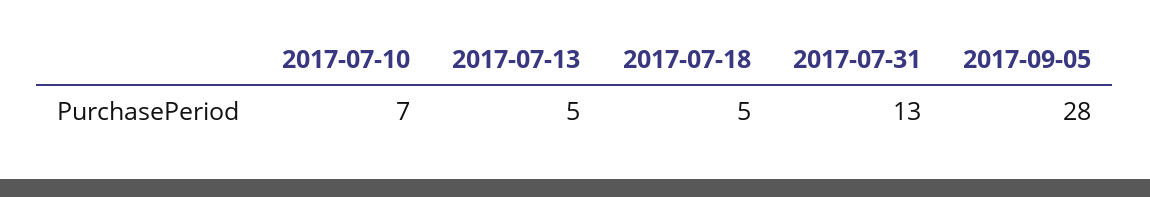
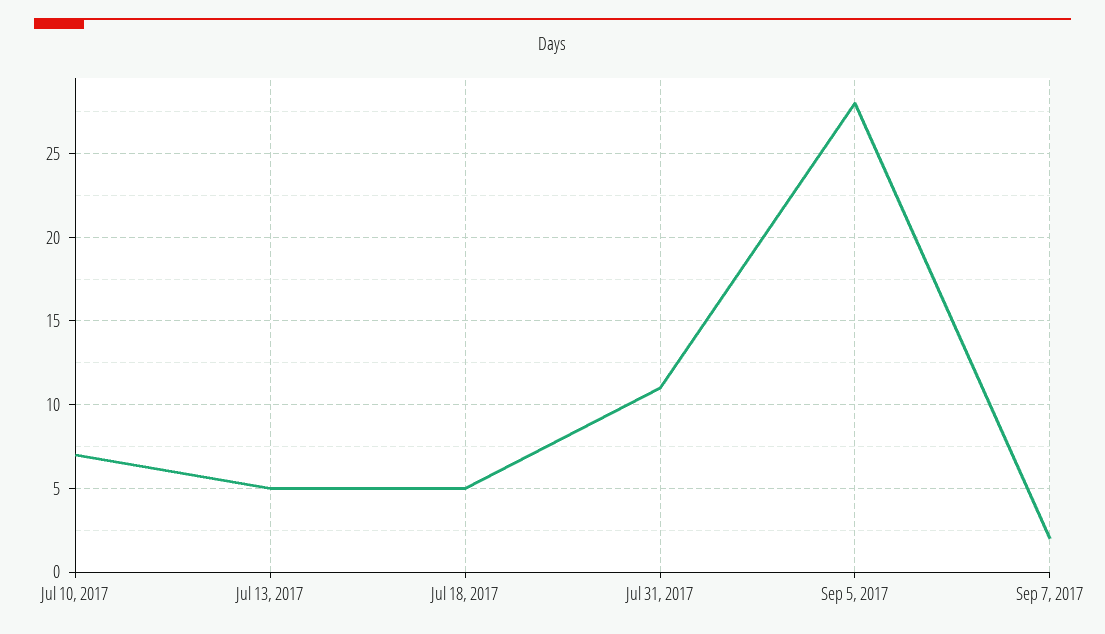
2017-07-31: 13 -> 11
Sep 7, 2017: none -> 2

